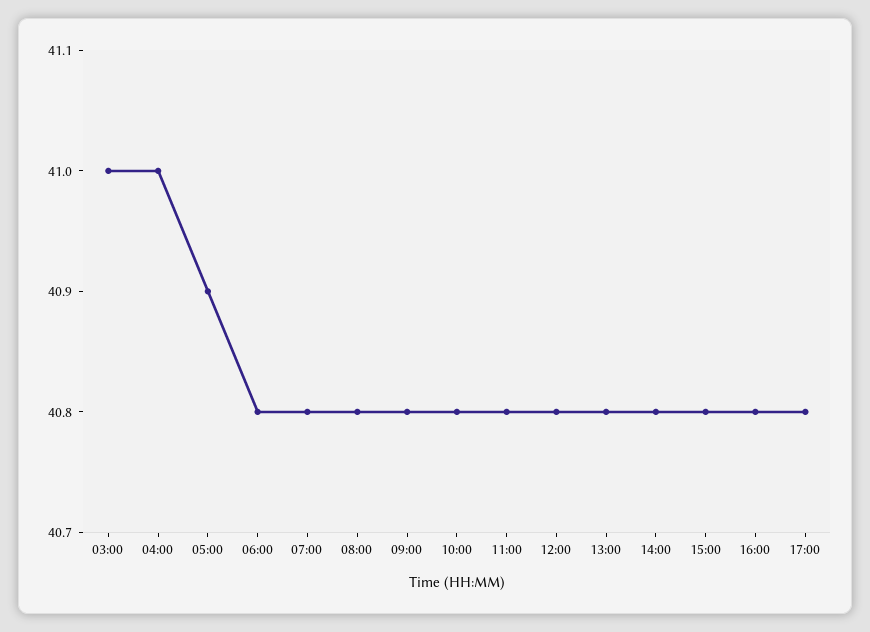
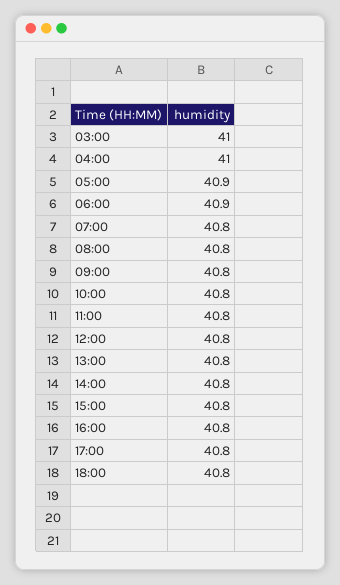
06:00: 40.8 -> 40.9
18:00: none -> 40.8

